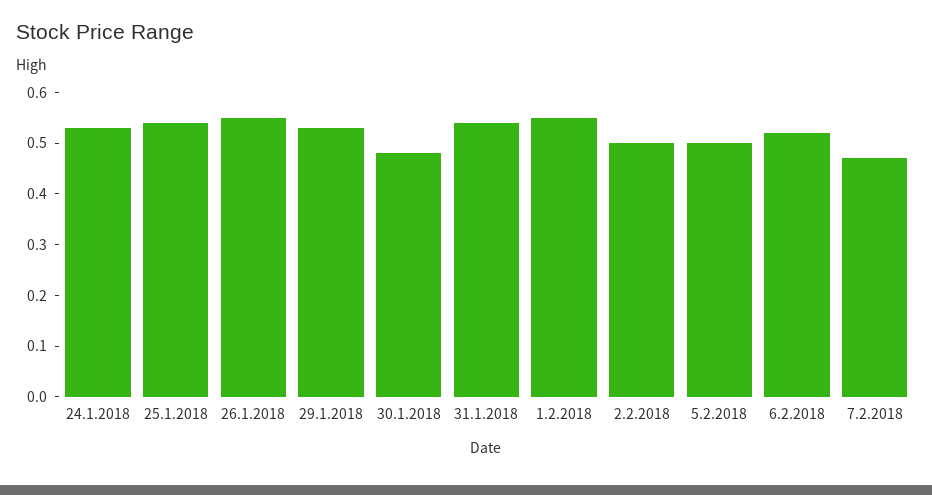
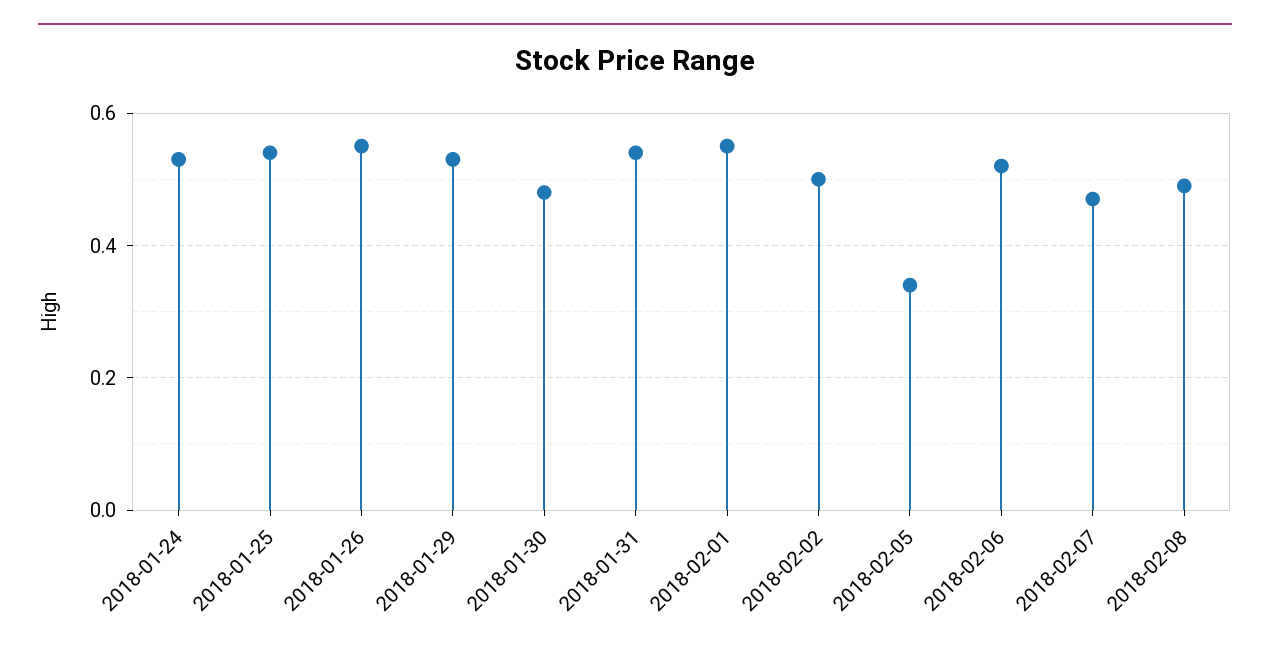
5.2.2018: 0.5 -> 0.35
2018-02-08: none -> 0.5

